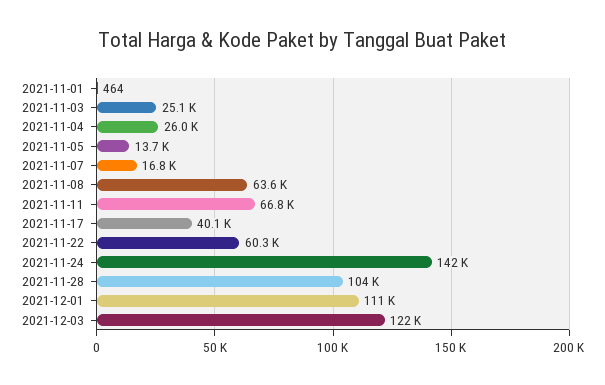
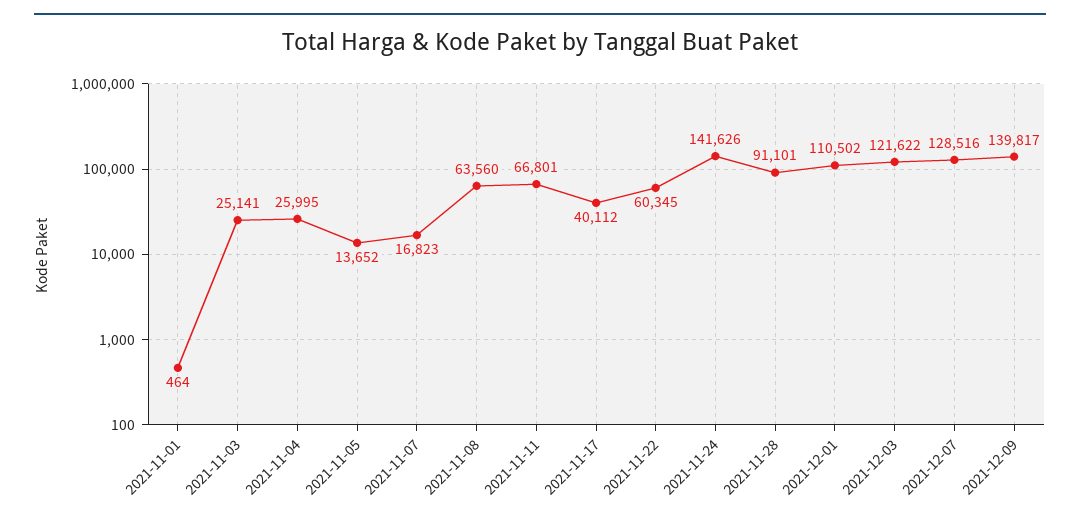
2021-11-28: 104000 -> 91101
2021-12-07: none -> 128516
2021-12-09: none -> 139817

